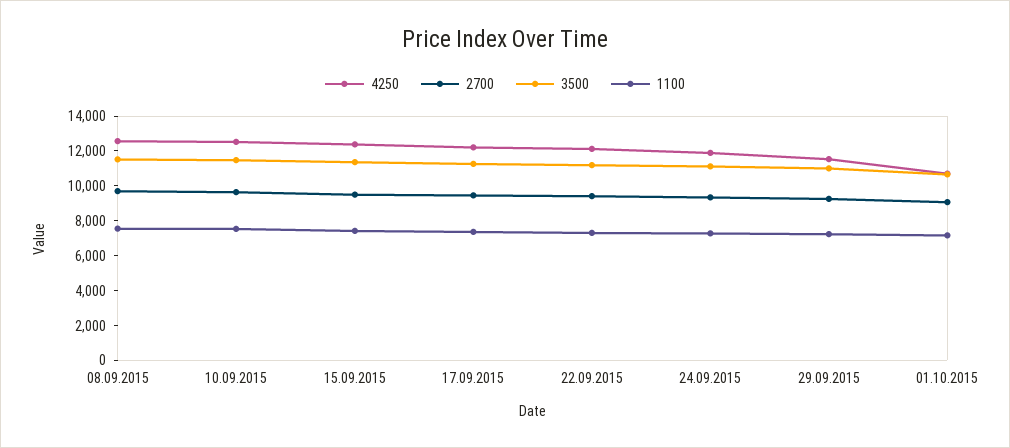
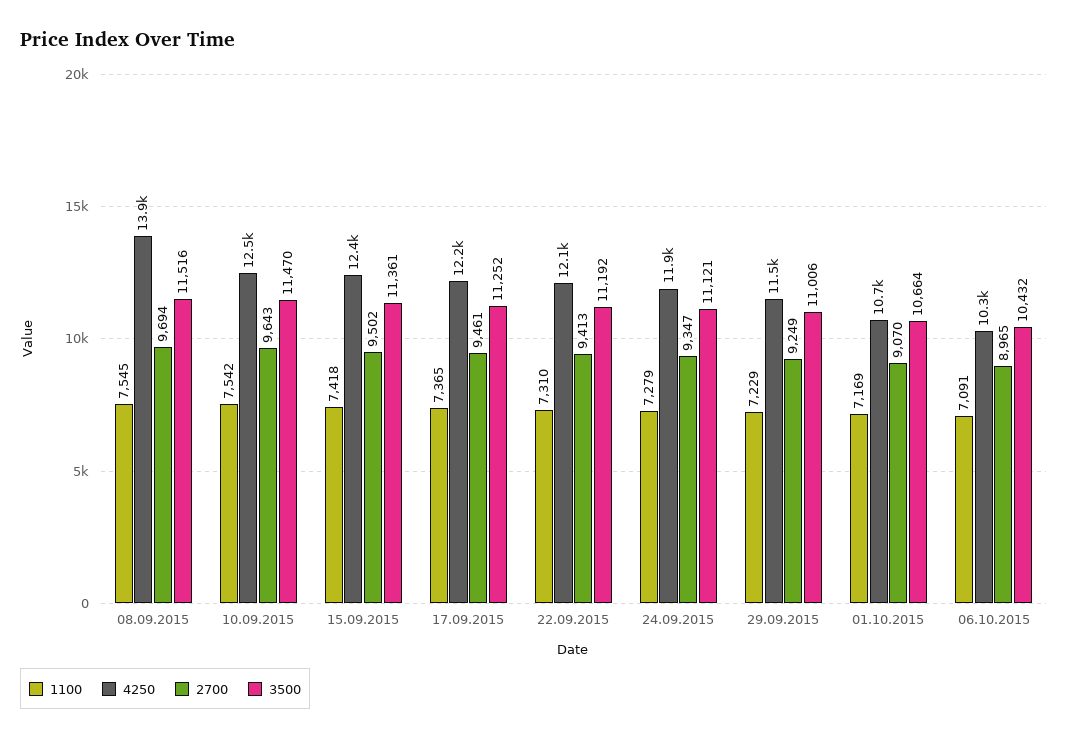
4250, 08.09.2015: 12500 -> 13900
1100, 06.10.2015: none -> 7091
4250, 06.10.2015: none -> 10300
2700, 06.10.2015: none -> 8965
3500, 06.10.2015: none -> 10432

